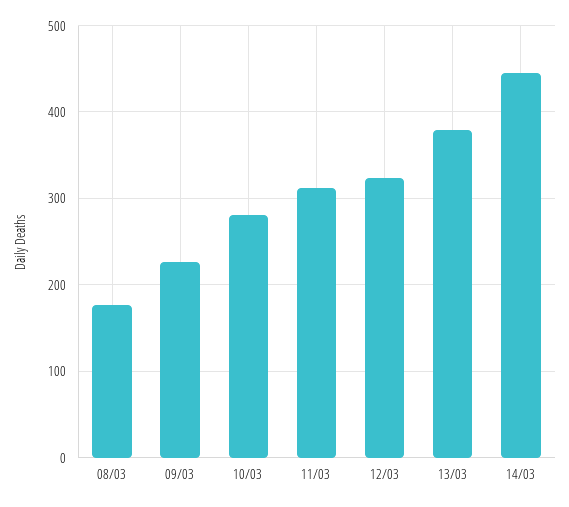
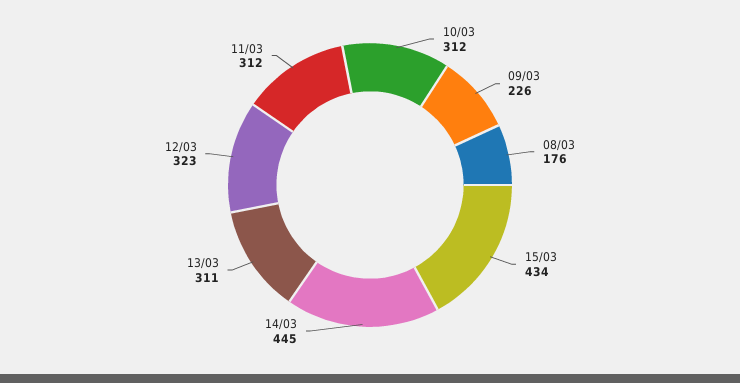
10/03: 280 -> 312
13/03: 380 -> 311
15/03: none -> 434

